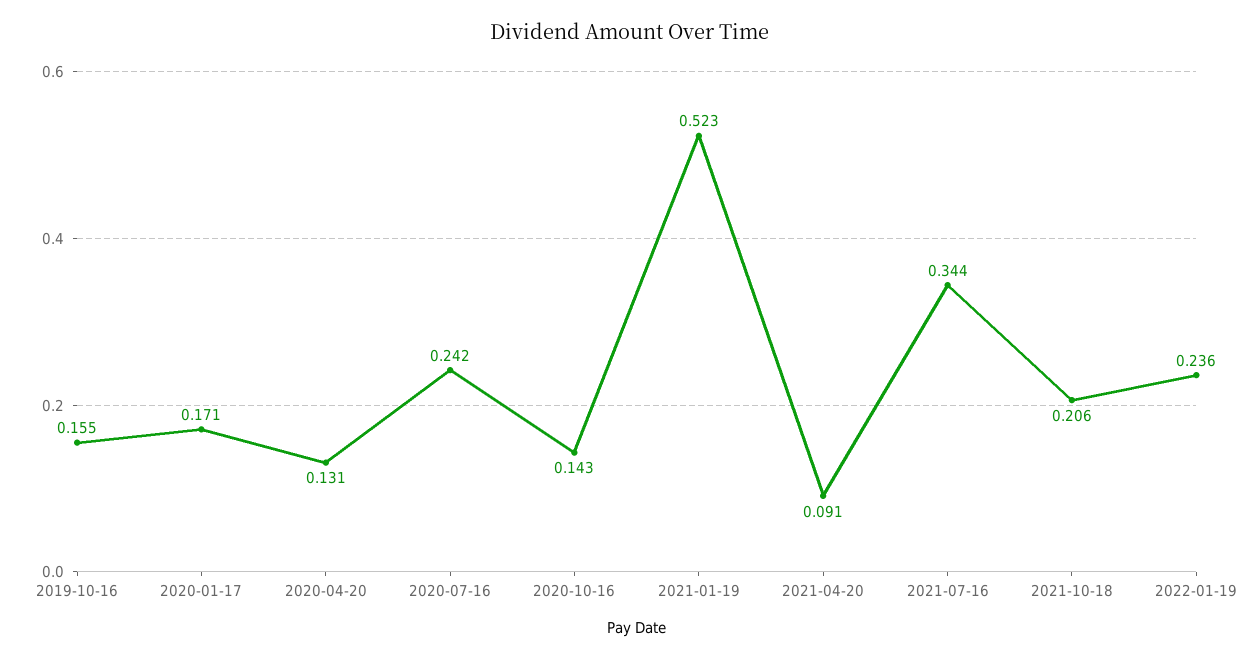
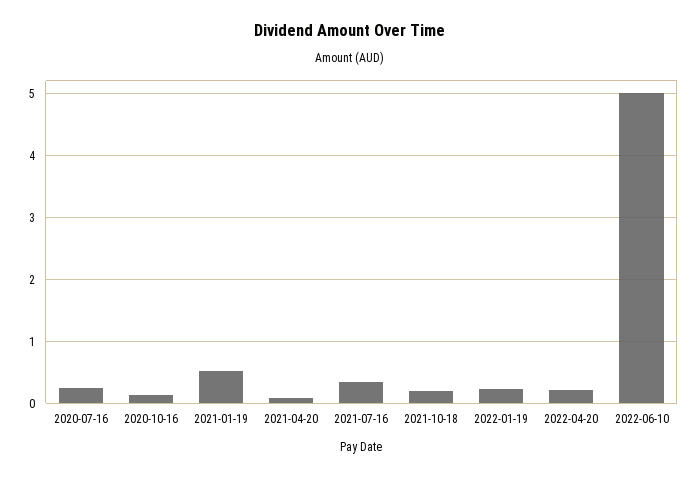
2019-10-16: 0.155 -> none
2020-01-17: 0.171 -> none
2020-04-20: 0.131 -> none
2022-04-20: none -> 0.2
2022-06-10: none -> 5

